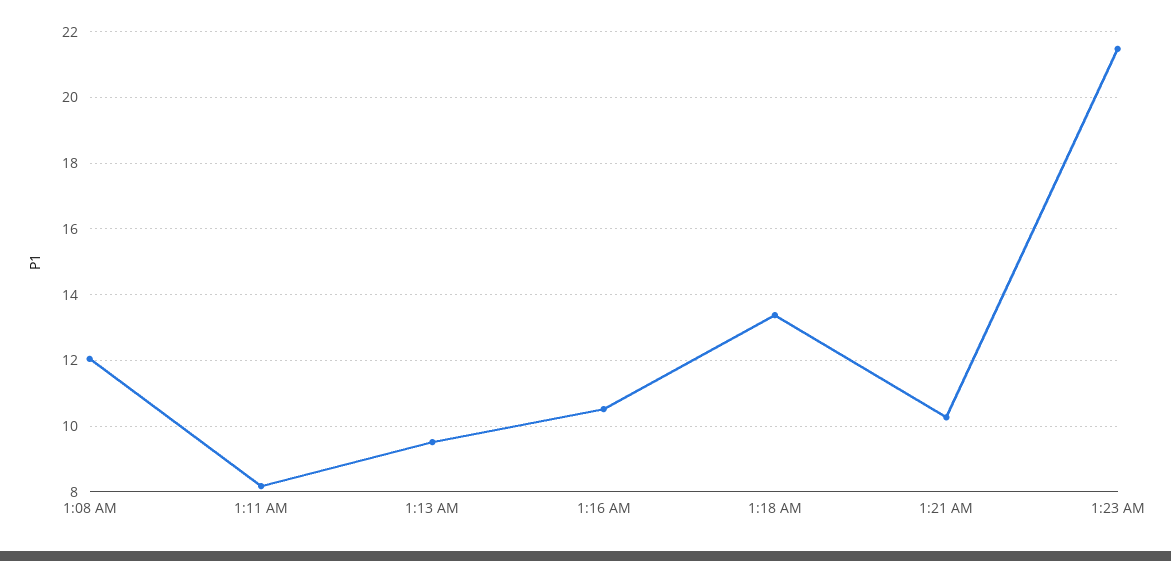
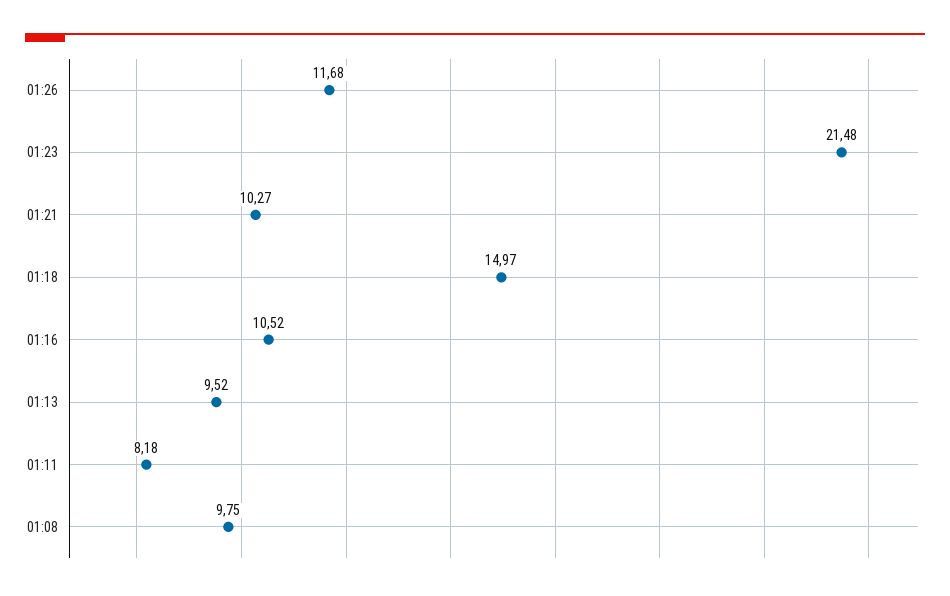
1:08 AM: 12 -> 9.75
1:18 AM: 13.4 -> 14.97
01:26: none -> 11.68

